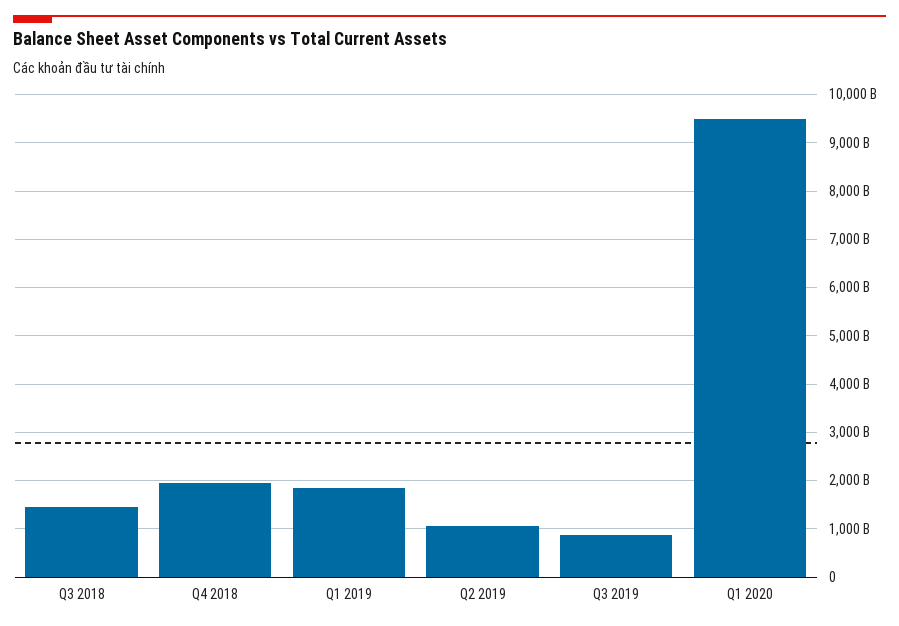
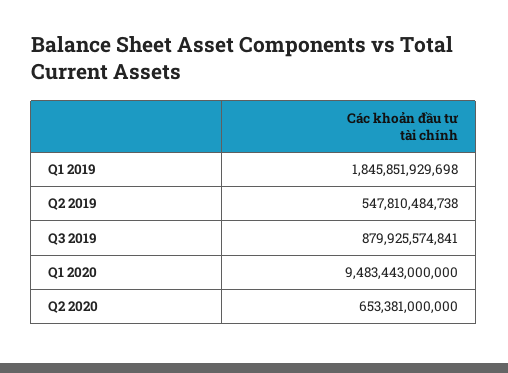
Q3 2018: 1400000000000 -> none
Q4 2018: 2000000000000 -> none
Q2 2019: 1000000000000 -> 547810484738
Q2 2020: none -> 653381000000

